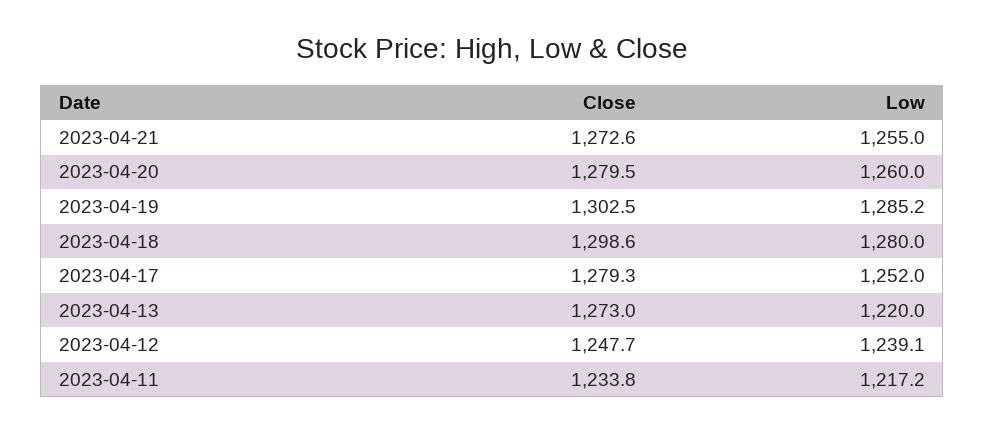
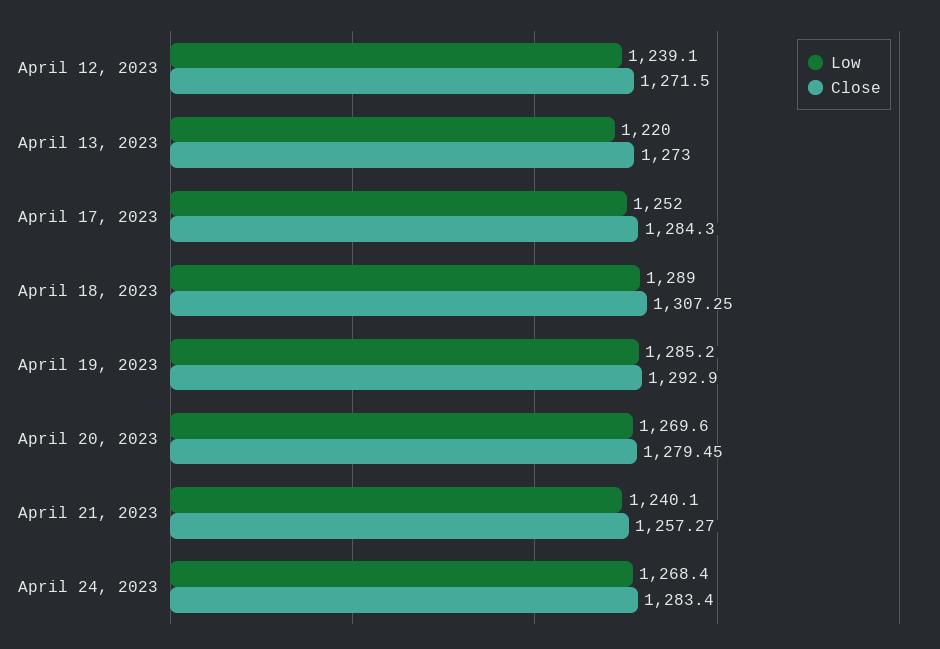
Close, 2023-04-21: 1272.6 -> 1257.27
Low, 2023-04-21: 1255 -> 1240.1
Low, 2023-04-20: 1260 -> 1269.6
Close, 2023-04-19: 1302.5 -> 1292.9
Close, 2023-04-18: 1298.6 -> 1307.25
Low, 2023-04-18: 1280 -> 1289
Close, 2023-04-17: 1279.3 -> 1284.3
Close, 2023-04-12: 1247.7 -> 1271.5
Close, 2023-04-11: 1233.8 -> none
Low, 2023-04-11: 1217.2 -> none
Low, April 24, 2023: none -> 1268.4
Close, April 24, 2023: none -> 1283.4

